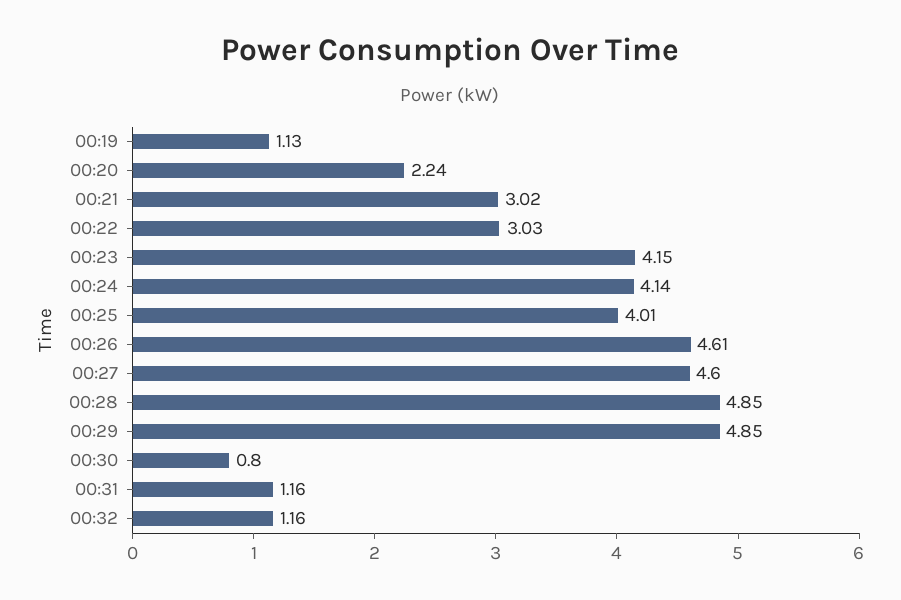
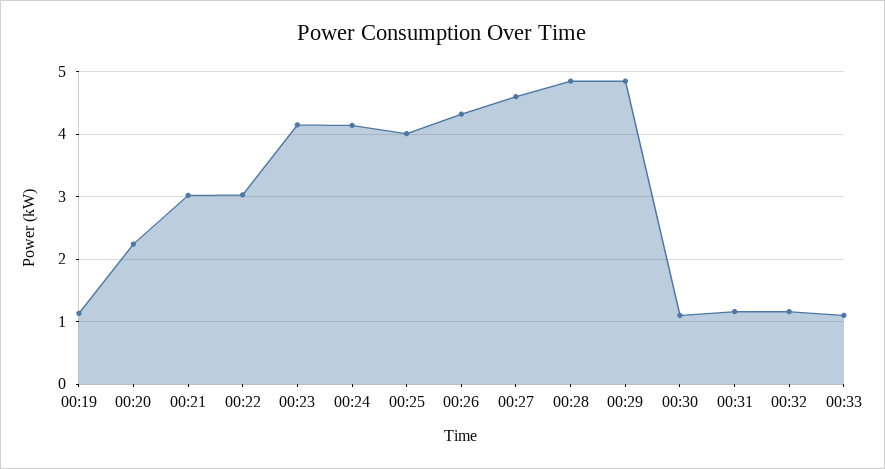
00:26: 4.61 -> 4.3
00:30: 0.8 -> 1.1
00:33: none -> 1.1

